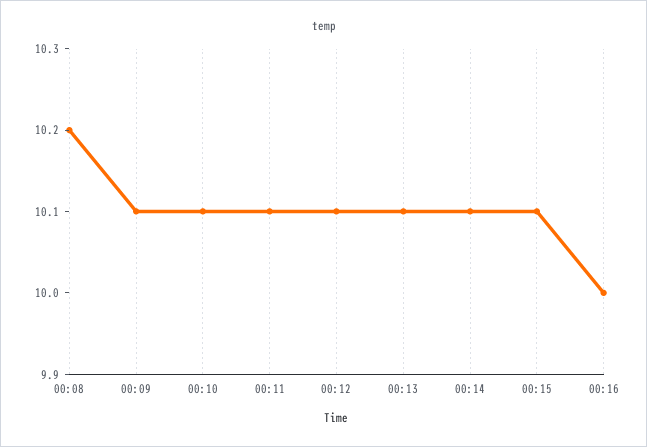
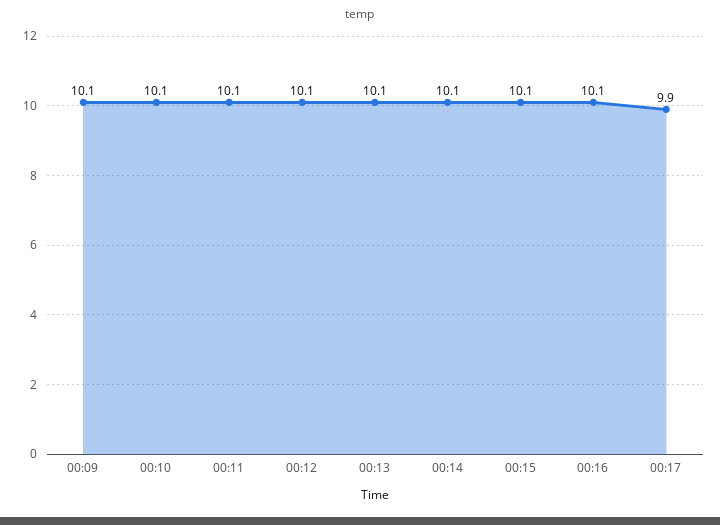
00:08: 10.2 -> none
00:16: 10 -> 10.1
00:17: none -> 9.9

